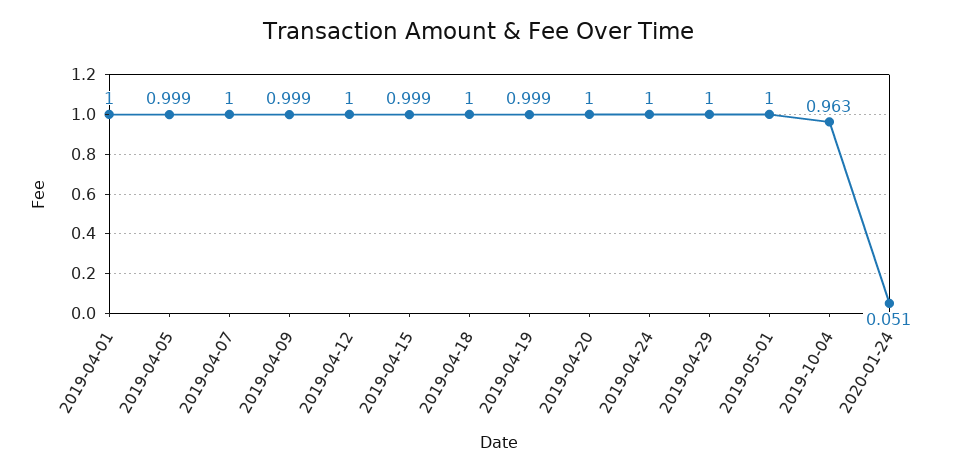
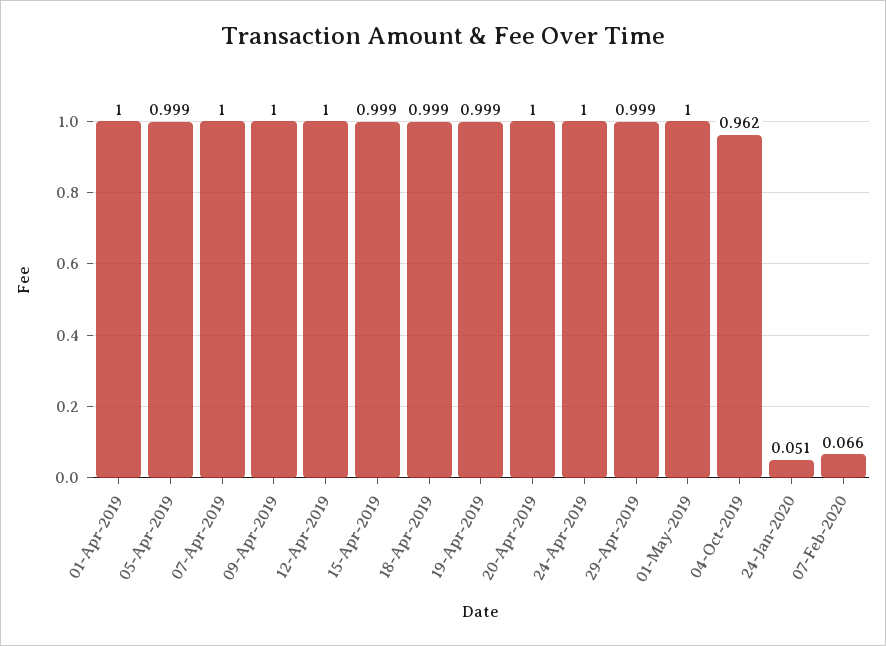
2019-04-09: 0.999 -> 1
2019-04-18: 1 -> 0.999
2019-04-29: 1 -> 0.999
2019-10-04: 0.963 -> 0.962
07-Feb-2020: none -> 0.066

